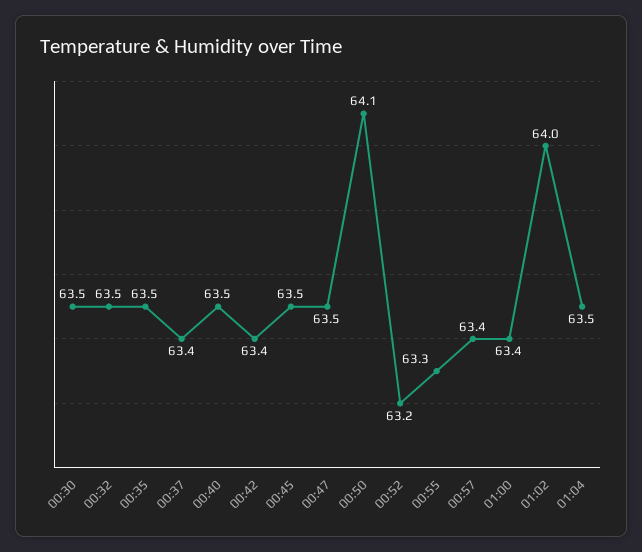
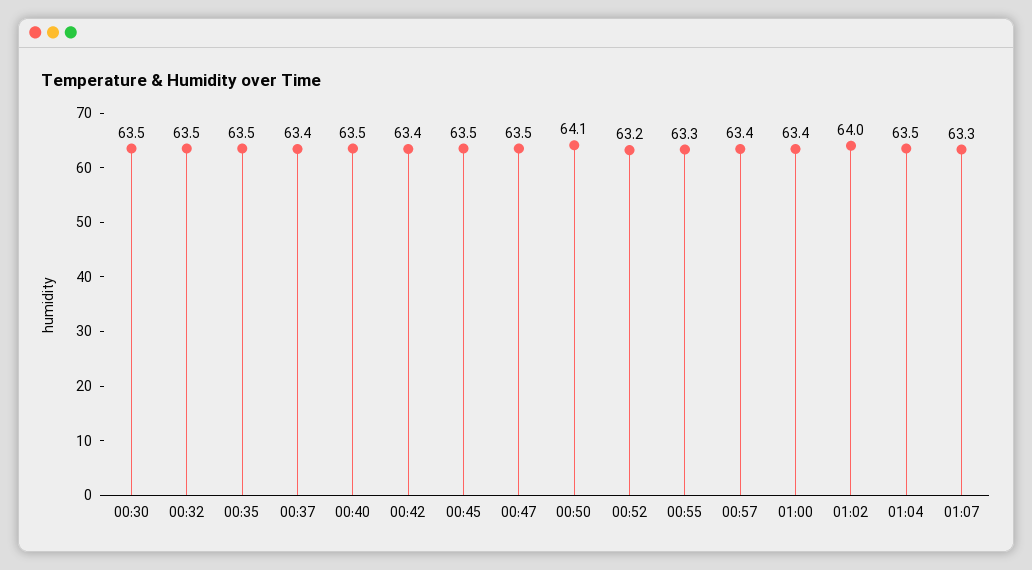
01:07: none -> 63.3

